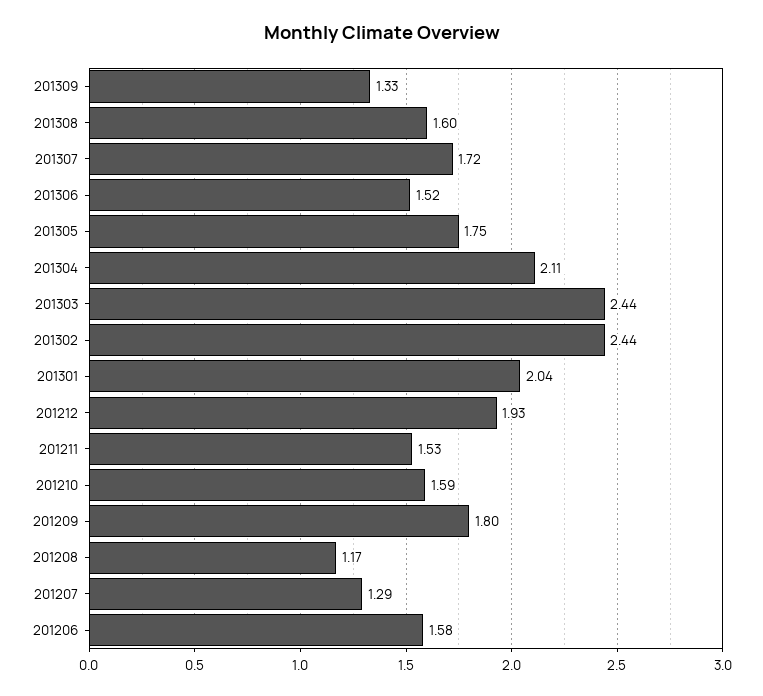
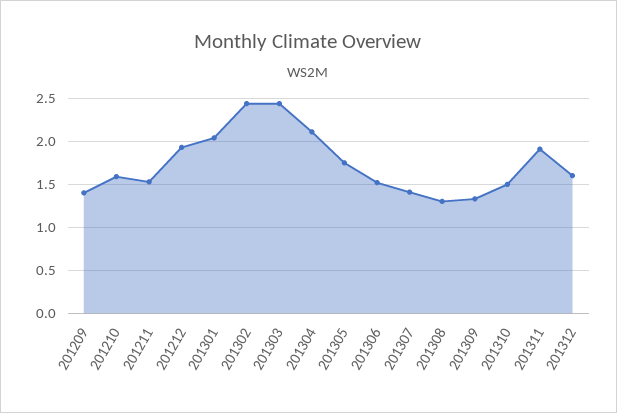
201308: 1.6 -> 1.3
201307: 1.72 -> 1.4
201209: 1.8 -> 1.4
201208: 1.17 -> none
201207: 1.29 -> none
201206: 1.58 -> none
201310: none -> 1.5
201311: none -> 1.9
201312: none -> 1.6

